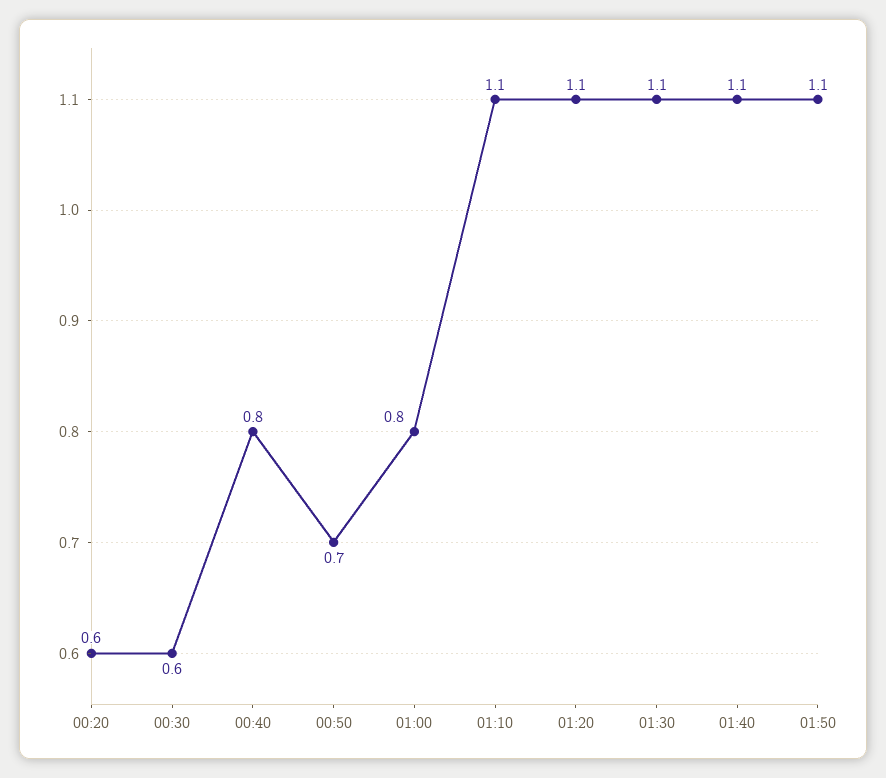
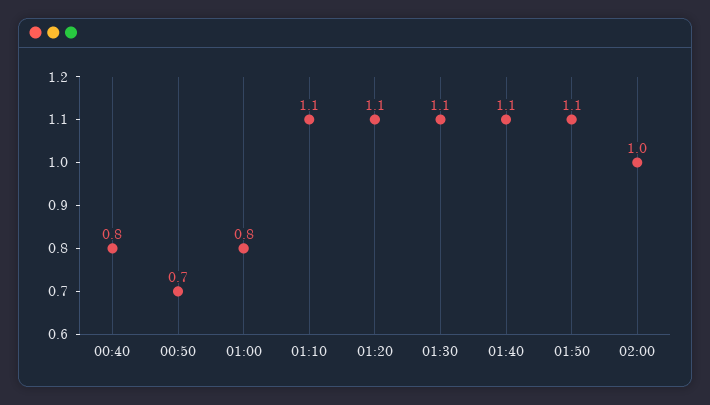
00:20: 0.6 -> none
00:30: 0.6 -> none
02:00: none -> 1

